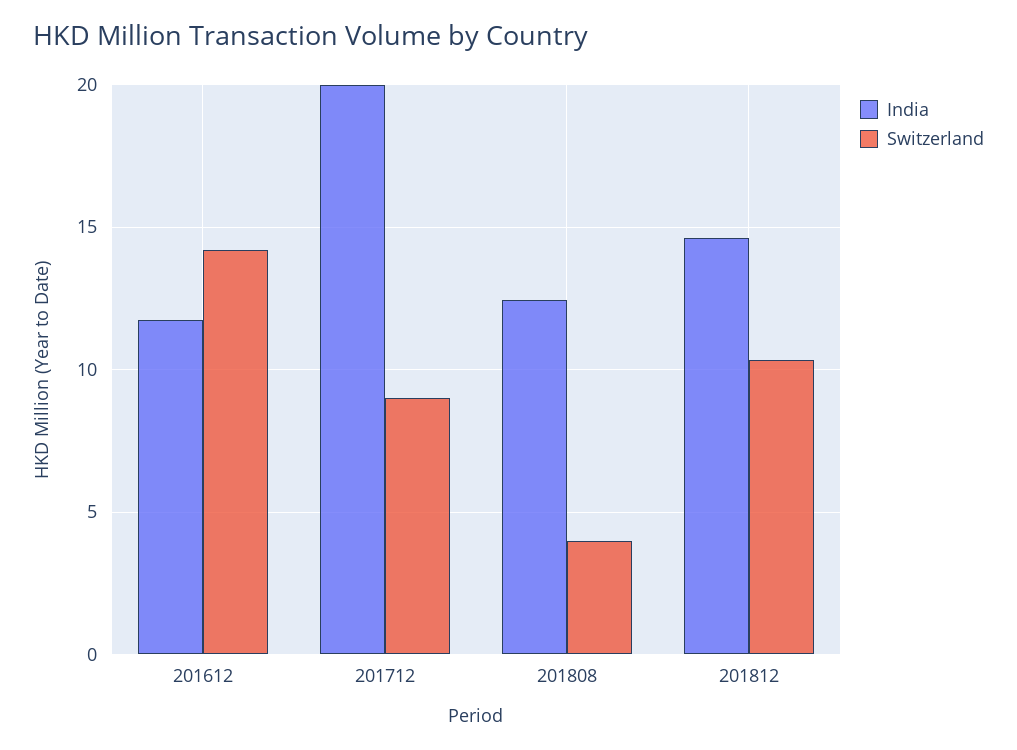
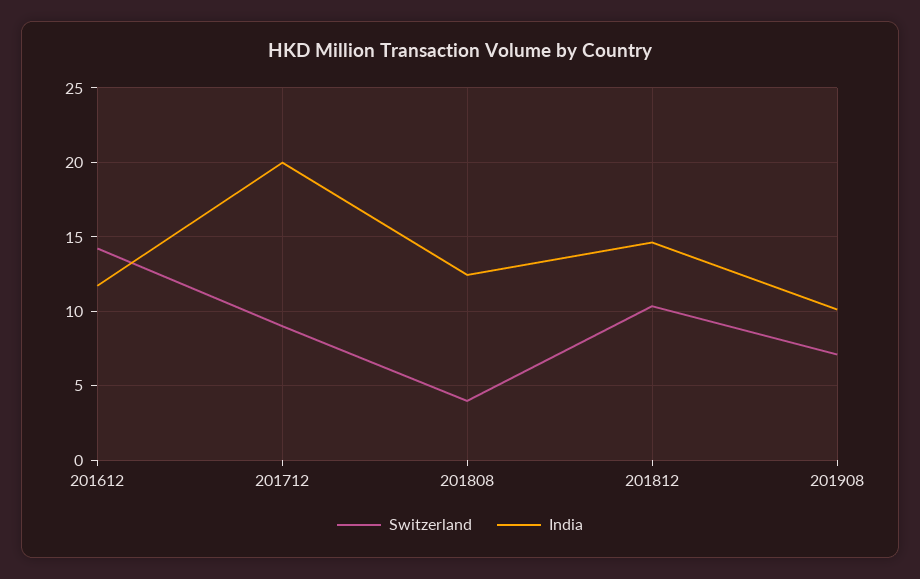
Switzerland, 201908: none -> 7
India, 201908: none -> 10

